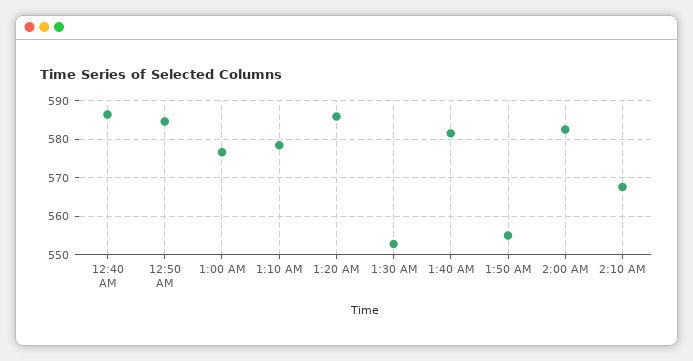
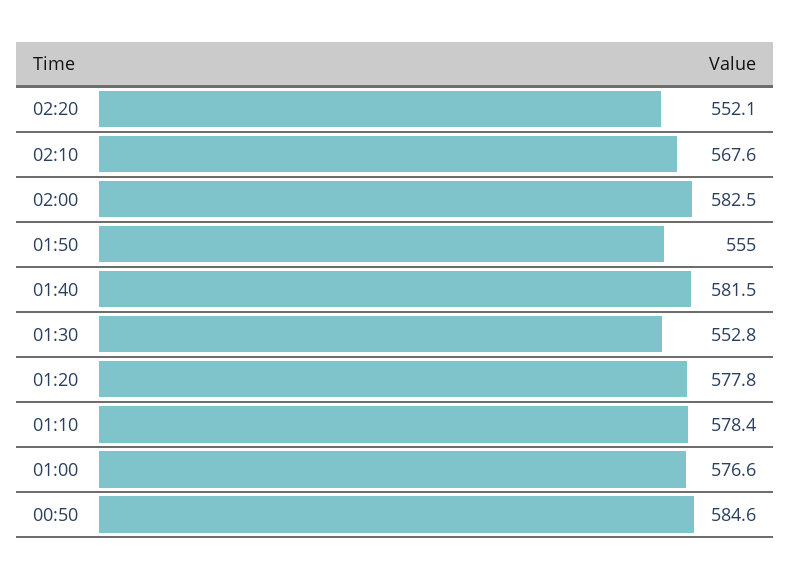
12:40 AM: 586 -> none
1:20 AM: 586 -> 577.8
02:20: none -> 552.1

